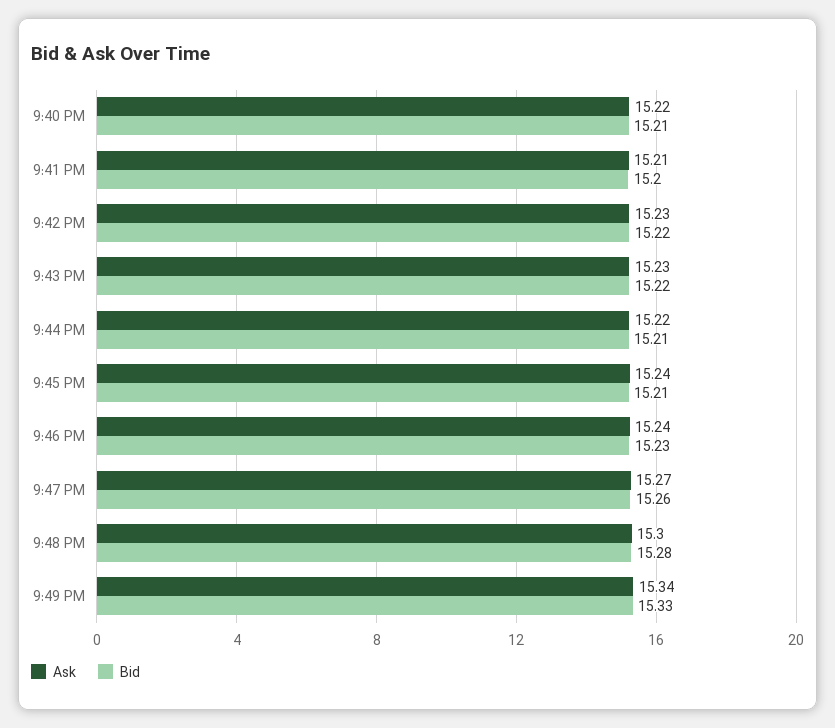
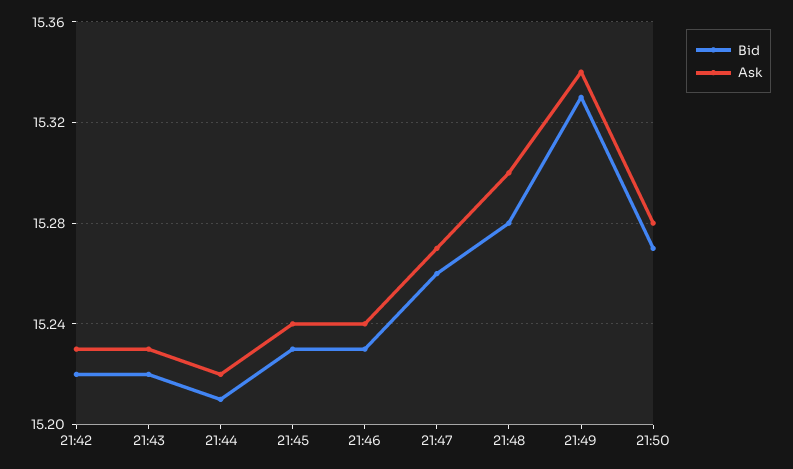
Ask, 9:40 PM: 15.22 -> none
Bid, 9:40 PM: 15.21 -> none
Ask, 9:41 PM: 15.21 -> none
Bid, 9:41 PM: 15.2 -> none
Bid, 9:45 PM: 15.21 -> 15.23
Bid, 21:50: none -> 15.27
Ask, 21:50: none -> 15.28

